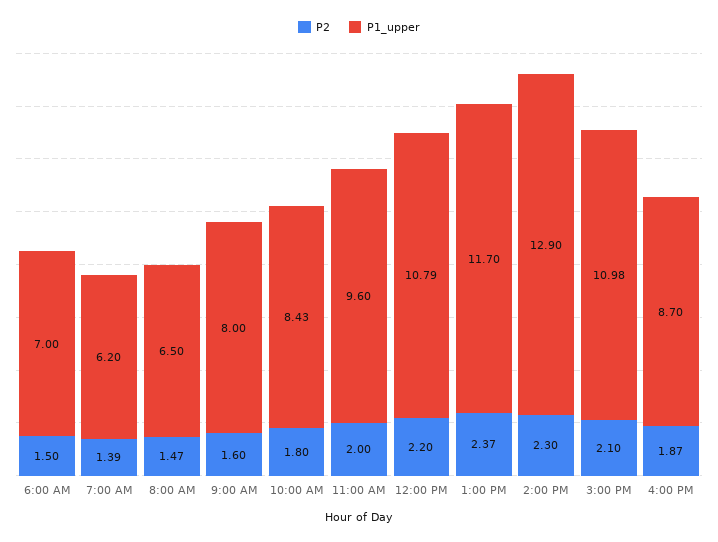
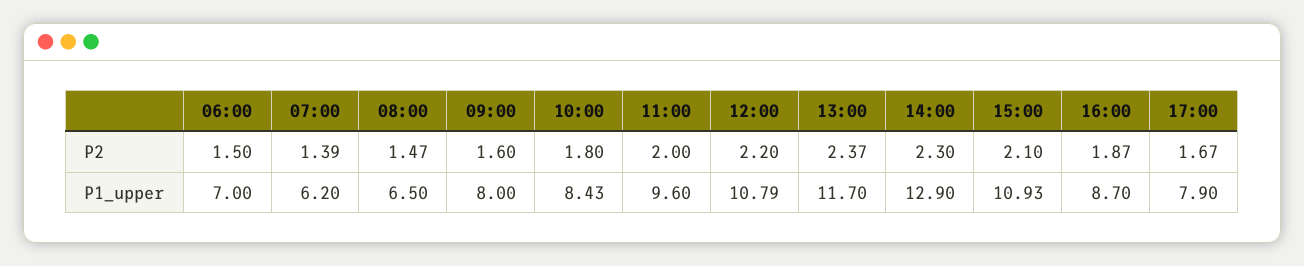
P1_upper, 3:00 PM: 10.98 -> 10.93
P2, 17:00: none -> 1.67
P1_upper, 17:00: none -> 7.9

